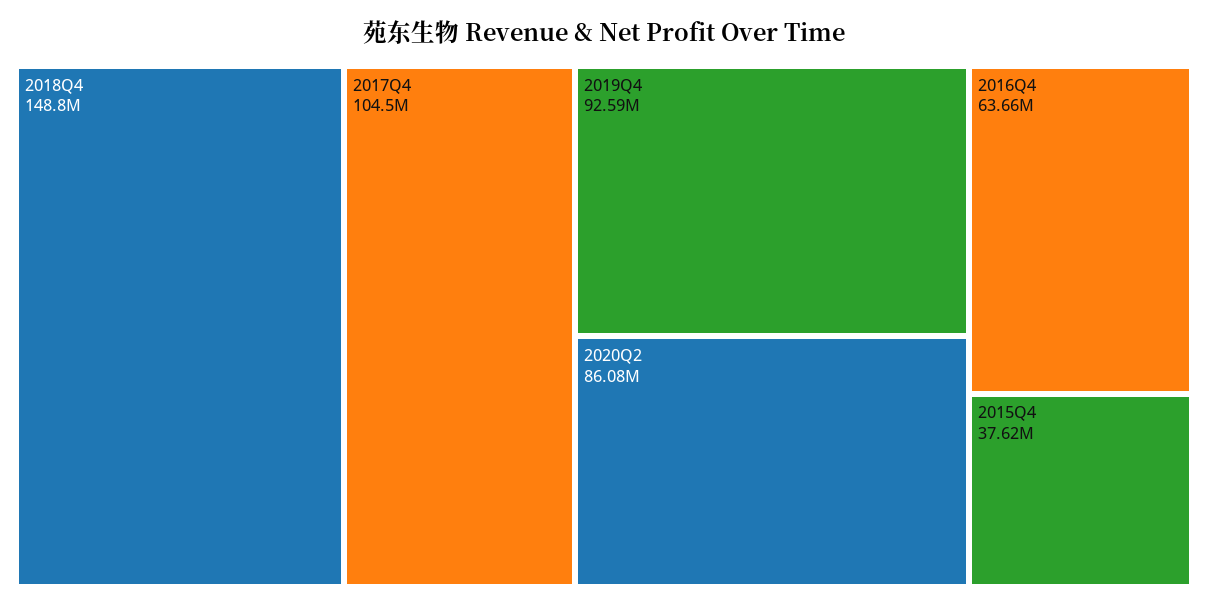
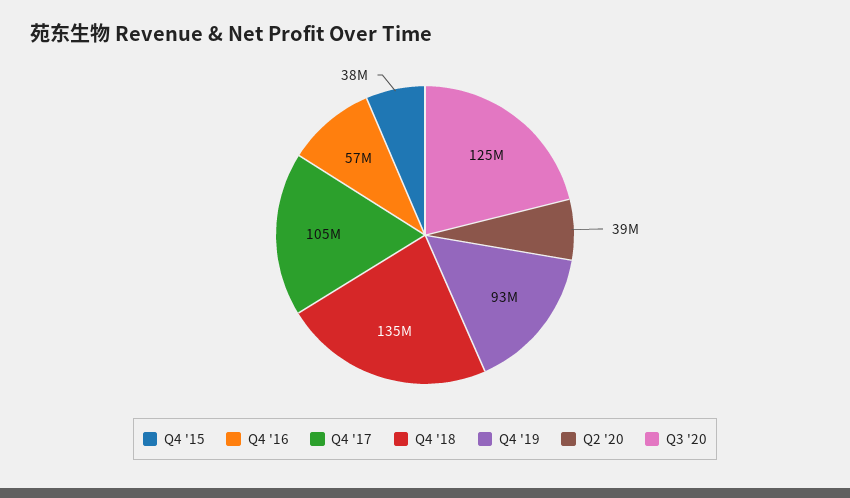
2018Q4: 148800000 -> 135000000
2020Q2: 86080000 -> 39000000
2016Q4: 63660000 -> 57000000
Q3 '20: none -> 125000000

